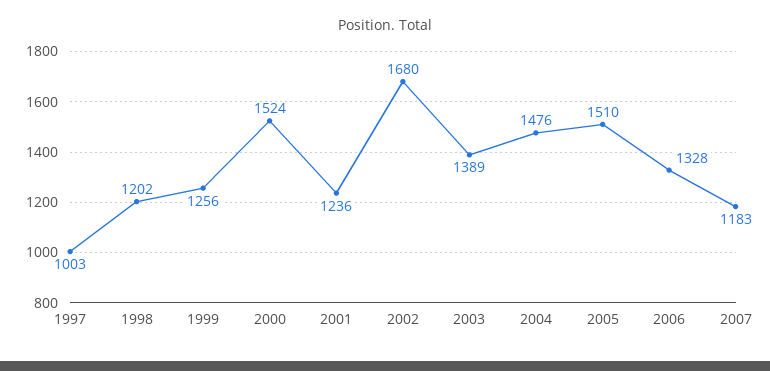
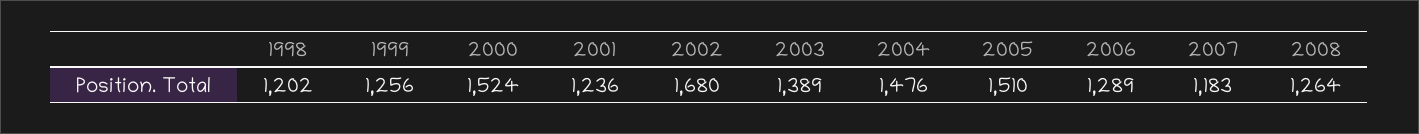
1997: 1003 -> none
2006: 1328 -> 1289
2008: none -> 1264

